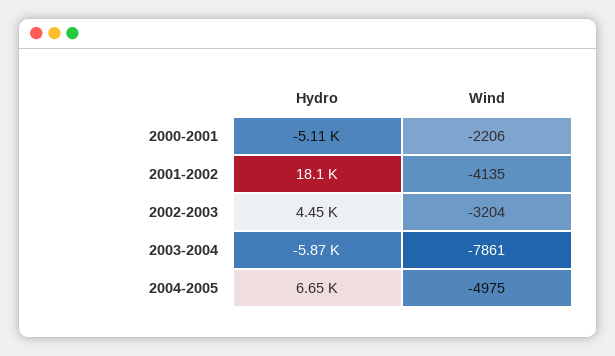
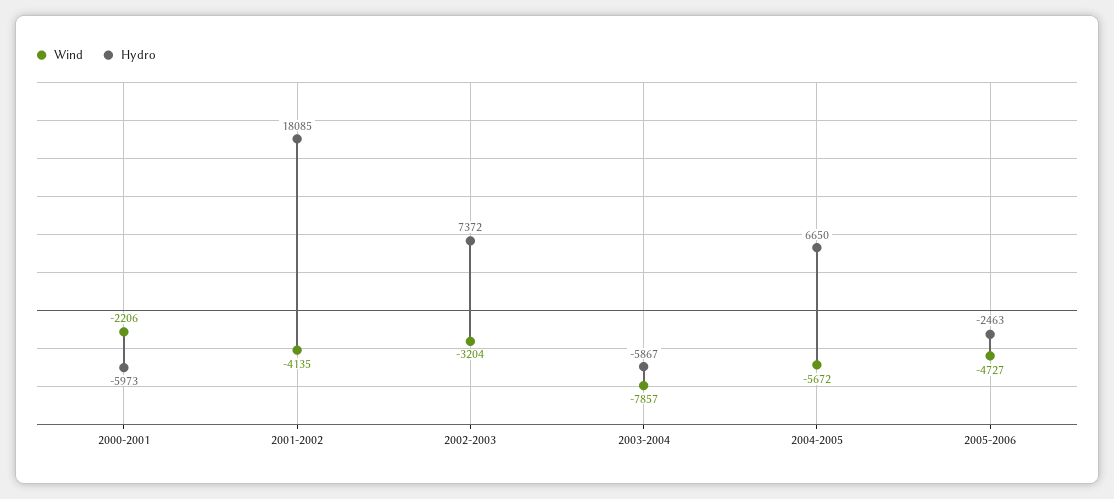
Hydro, 2000-2001: -5110 -> -5973
Hydro, 2002-2003: 4450 -> 7372
Wind, 2003-2004: -7861 -> -7857
Wind, 2004-2005: -4975 -> -5672
Wind, 2005-2006: none -> -4727
Hydro, 2005-2006: none -> -2463

